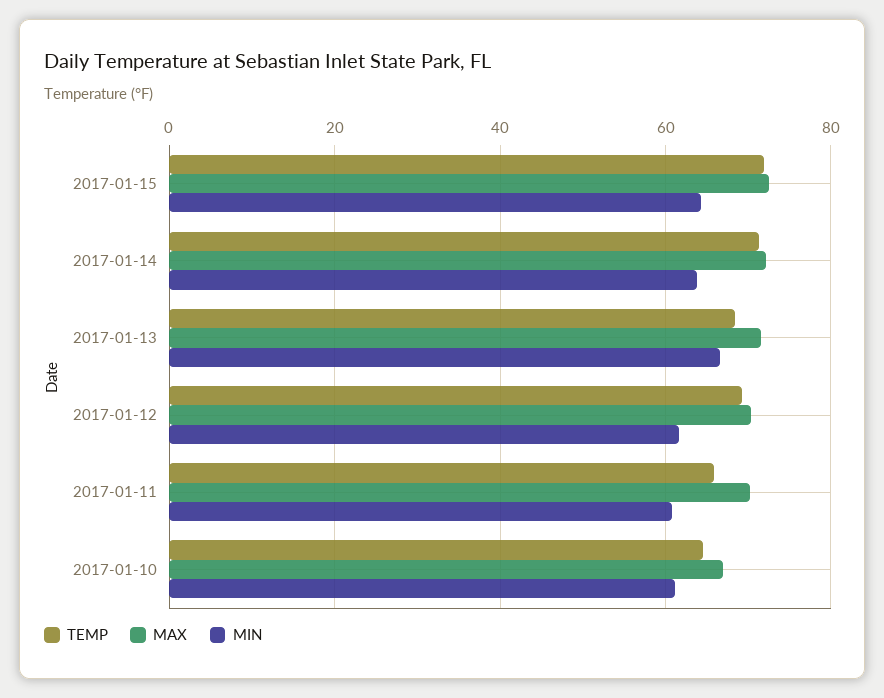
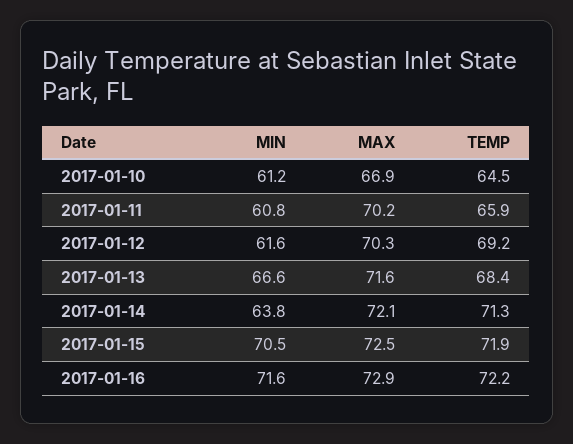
MIN, 2017-01-15: 64 -> 70.5
MIN, 2017-01-16: none -> 71.6
MAX, 2017-01-16: none -> 72.9
TEMP, 2017-01-16: none -> 72.2

